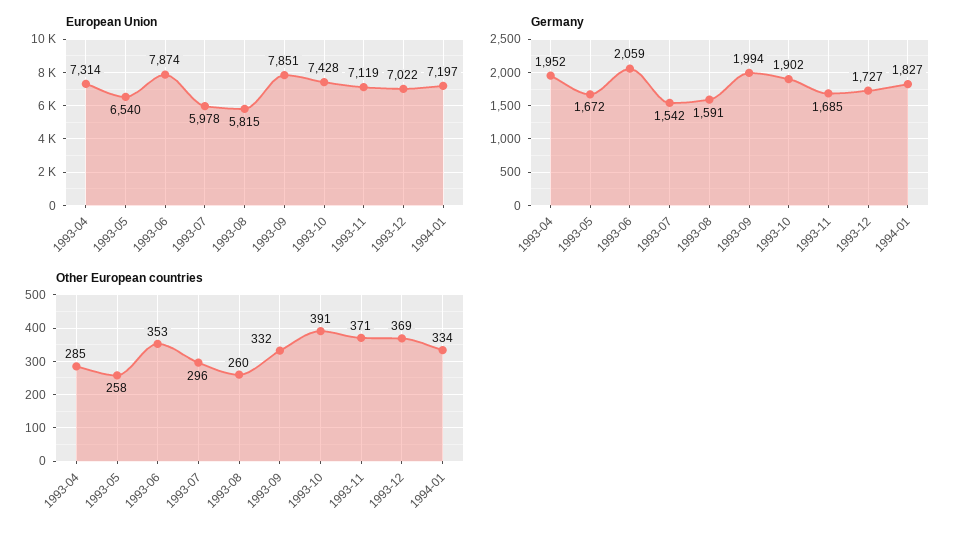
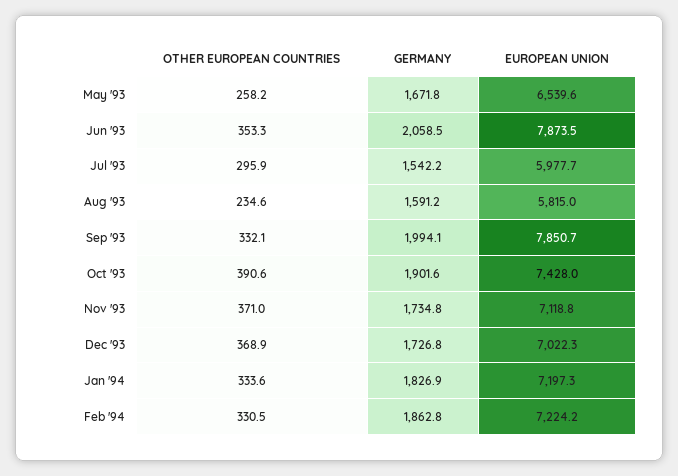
European Union, 1993-04: 7314 -> none
Germany, 1993-04: 1952 -> none
Germany, 1993-11: 1685 -> 1734.8
Other European countries, 1993-04: 285 -> none
Other European countries, 1993-08: 260 -> 234.6
Other European countries, Feb '94: none -> 330.5
Germany, Feb '94: none -> 1862.8
European Union, Feb '94: none -> 7224.2

